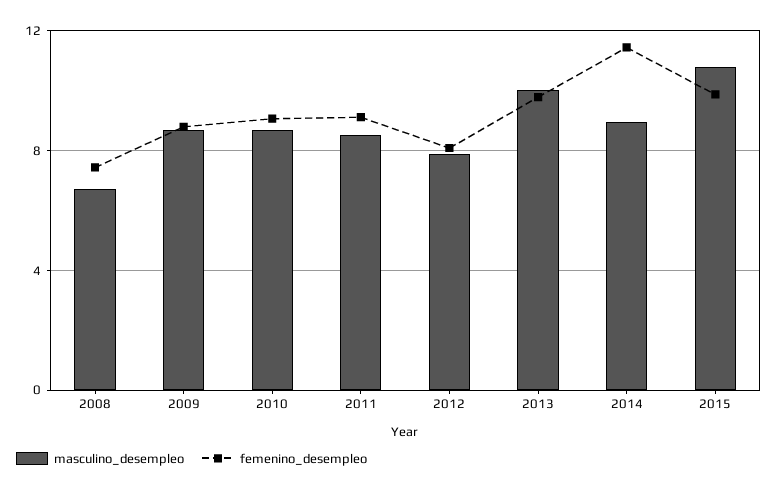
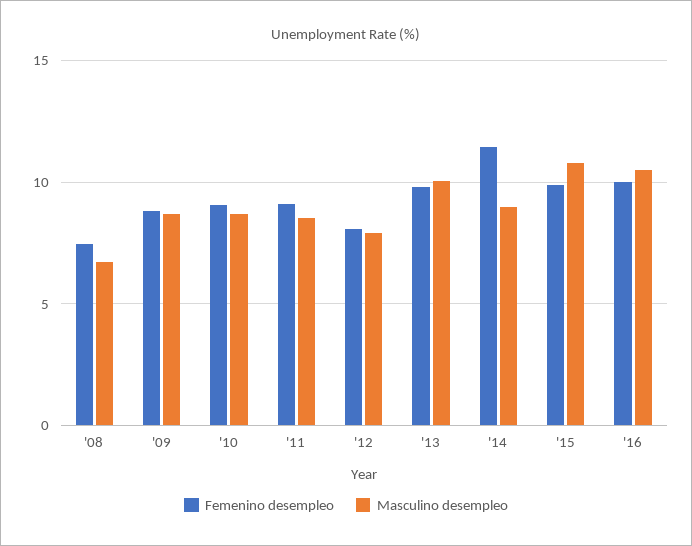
femenino_desempleo, '16: none -> 10
masculino_desempleo, '16: none -> 10.5

